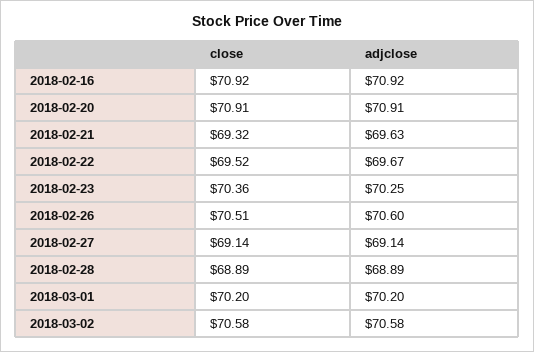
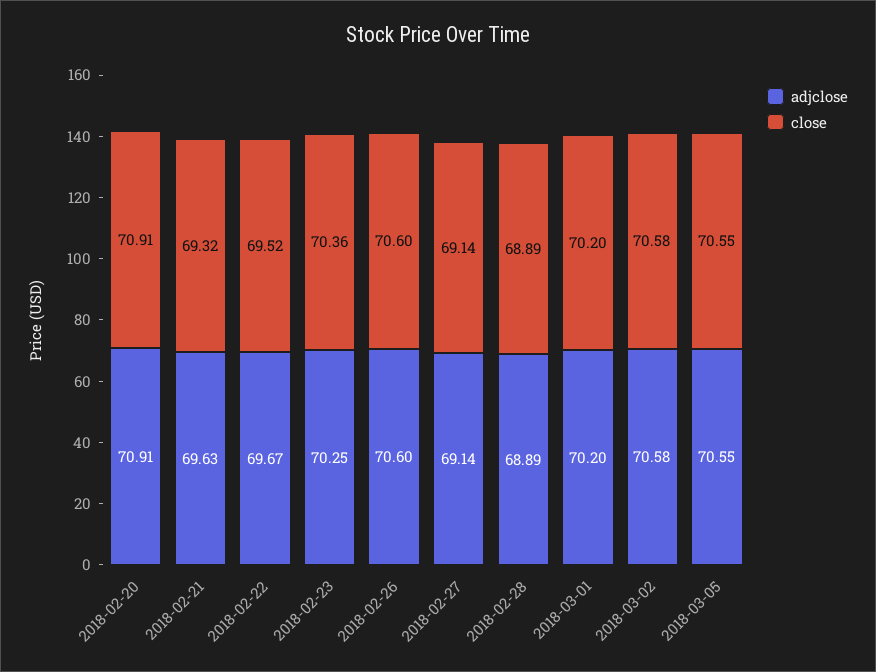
close, 2018-02-16: 70.92 -> none
adjclose, 2018-02-16: 70.92 -> none
close, 2018-02-26: 70.51 -> 70.6
adjclose, 2018-03-05: none -> 70.55
close, 2018-03-05: none -> 70.55

